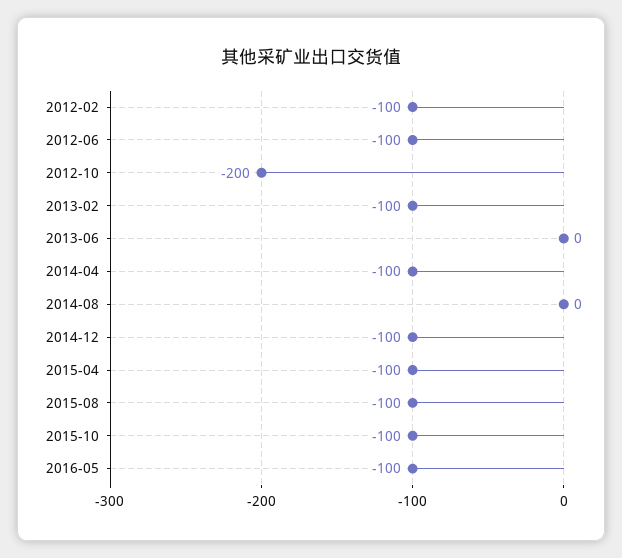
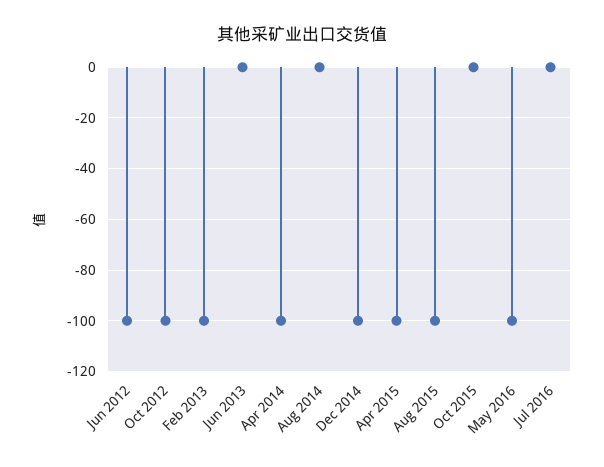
2012-02: -100 -> none
2012-10: -200 -> -100
2015-10: -100 -> 0
Jul 2016: none -> 0

